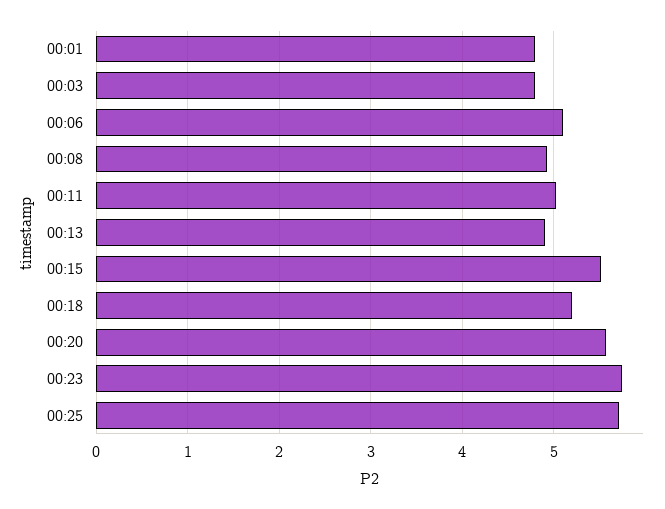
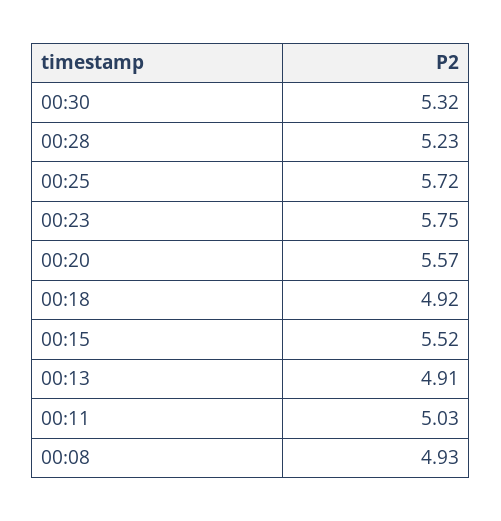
00:01: 4.8 -> none
00:03: 4.8 -> none
00:06: 5.1 -> none
00:18: 5.2 -> 4.92
00:30: none -> 5.32
00:28: none -> 5.23

